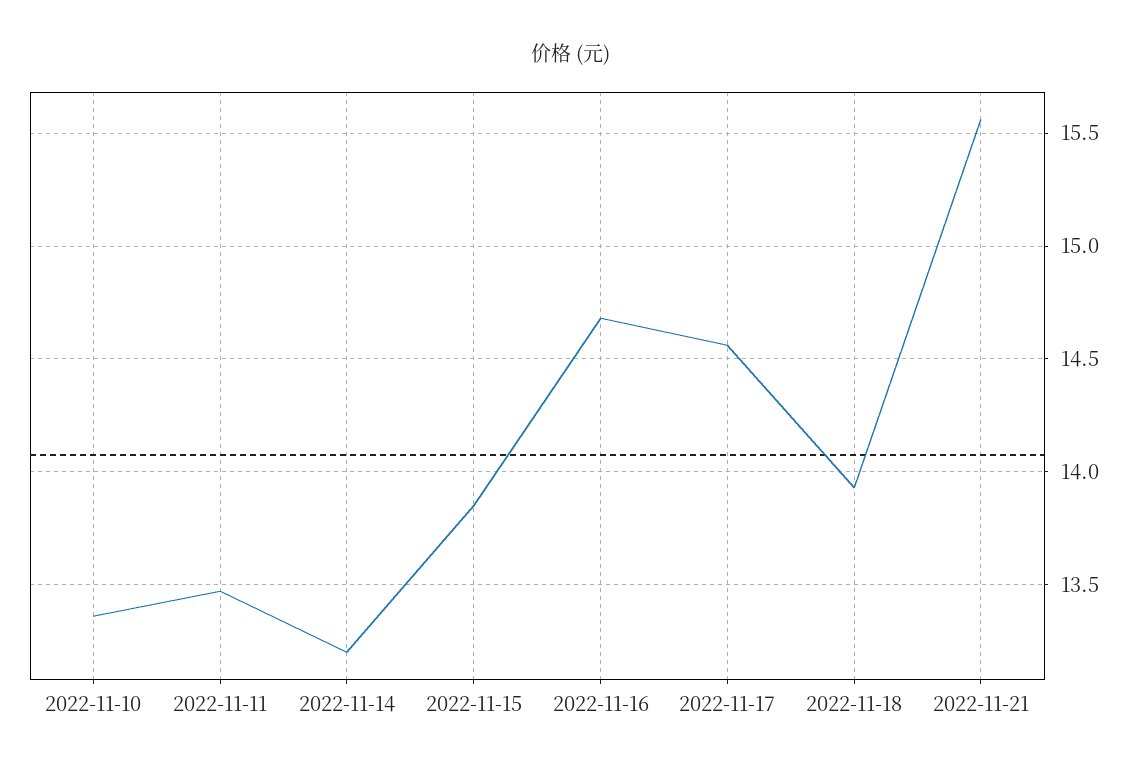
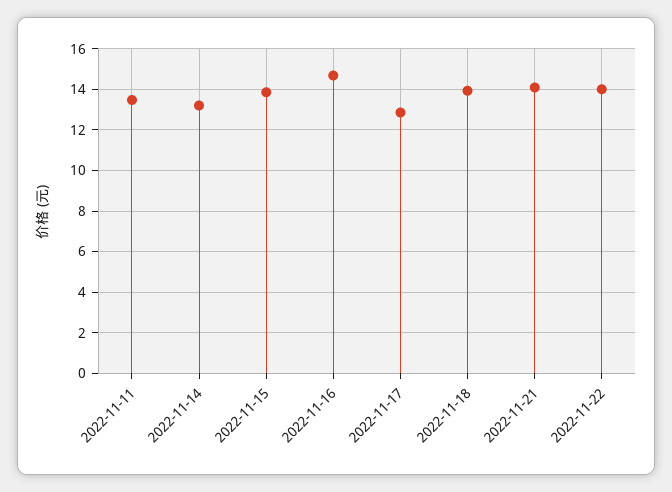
2022-11-10: 13.35 -> none
2022-11-17: 14.55 -> 13
2022-11-21: 15.55 -> 14
2022-11-22: none -> 14

